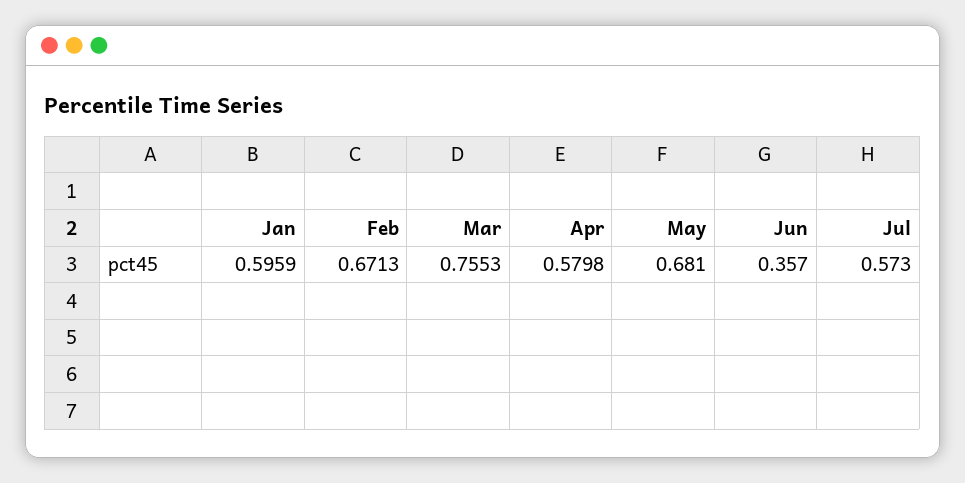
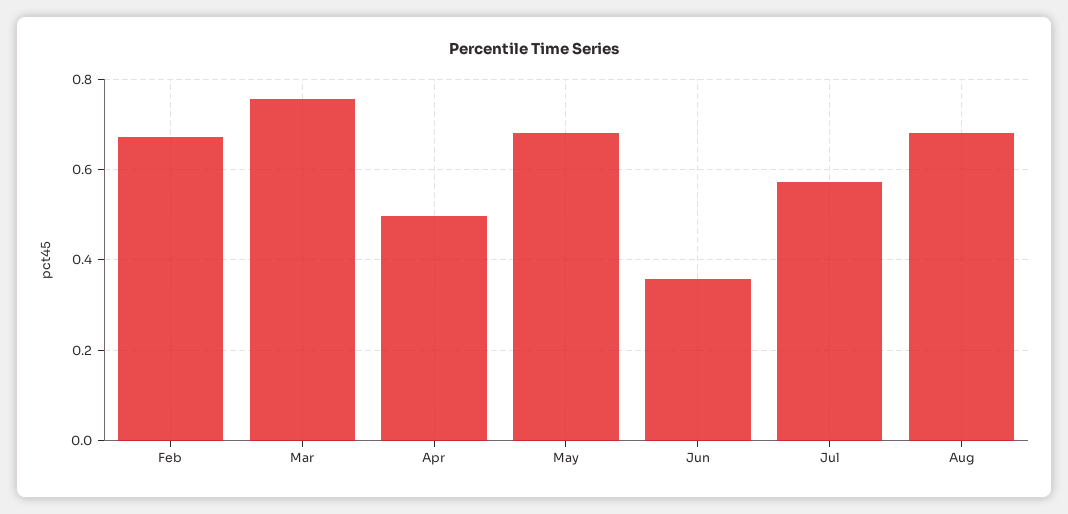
Jan: 0.5959 -> none
Apr: 0.5798 -> 0.5
Aug: none -> 0.68

